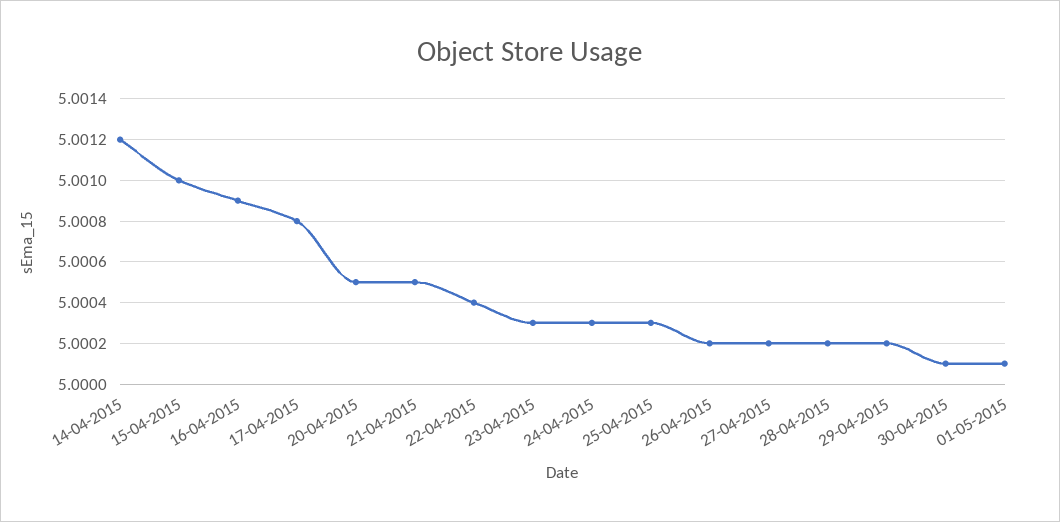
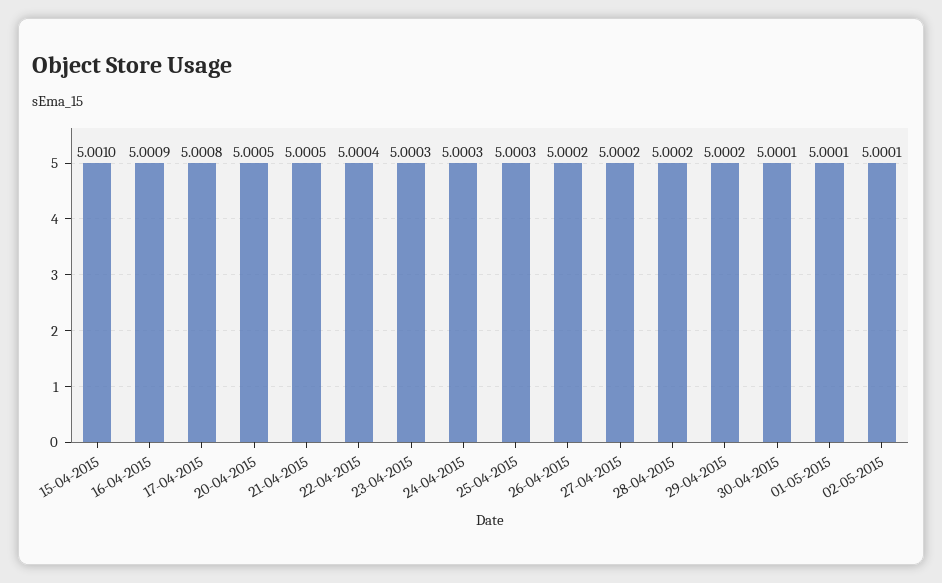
14-04-2015: 5.0012 -> none
02-05-2015: none -> 5.0001

